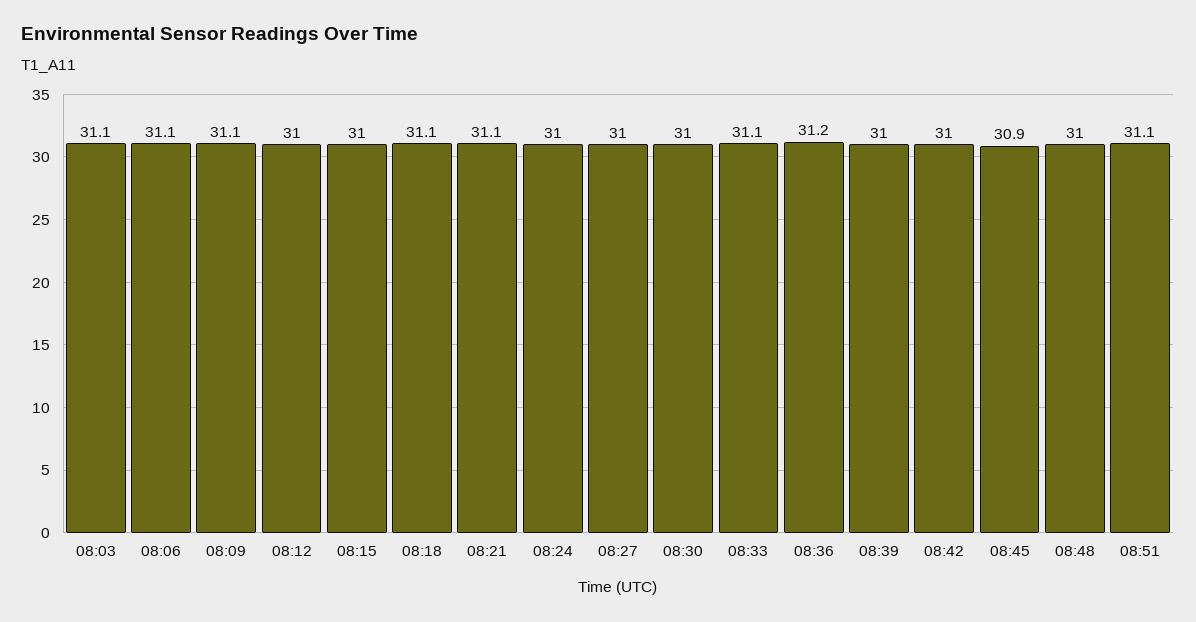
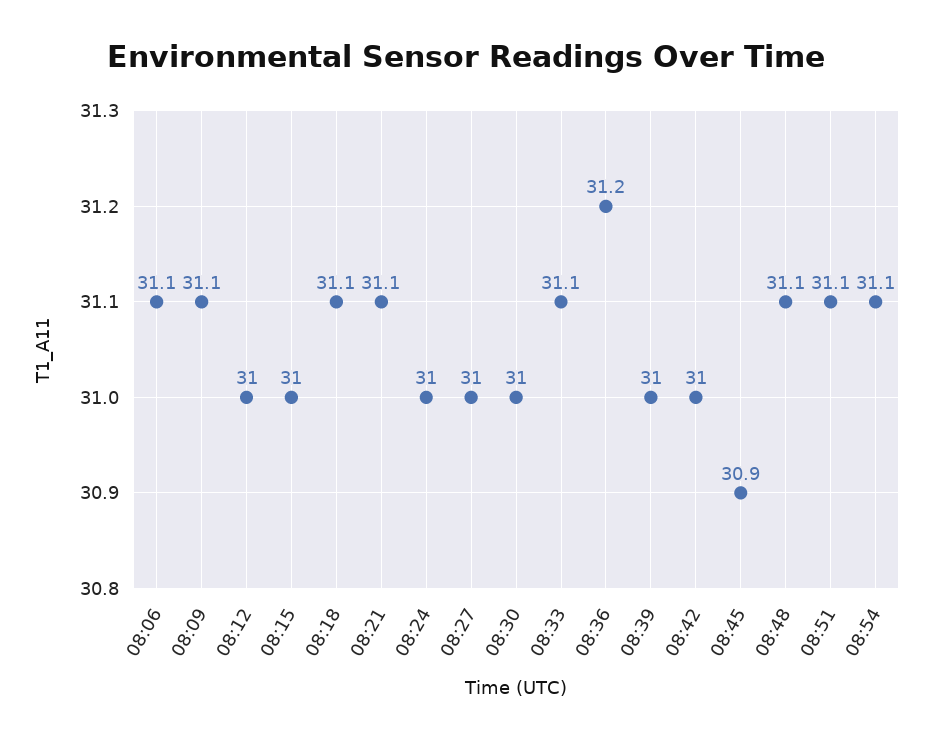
08:03: 31.1 -> none
08:48: 31 -> 31.1
08:54: none -> 31.1

